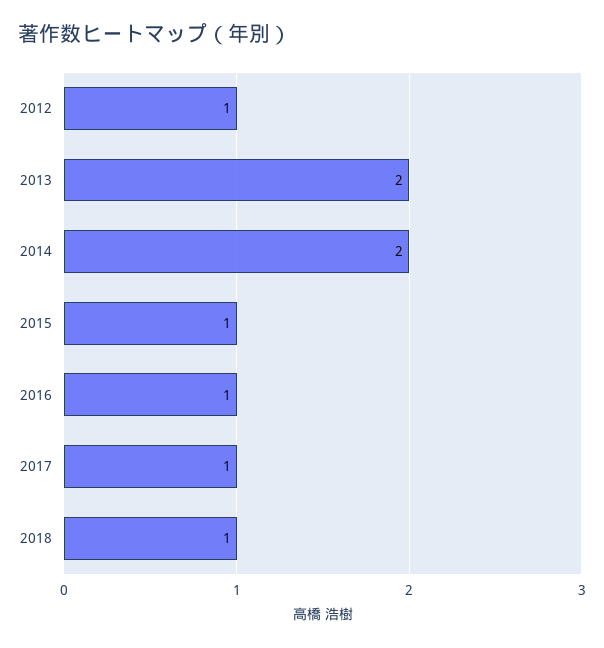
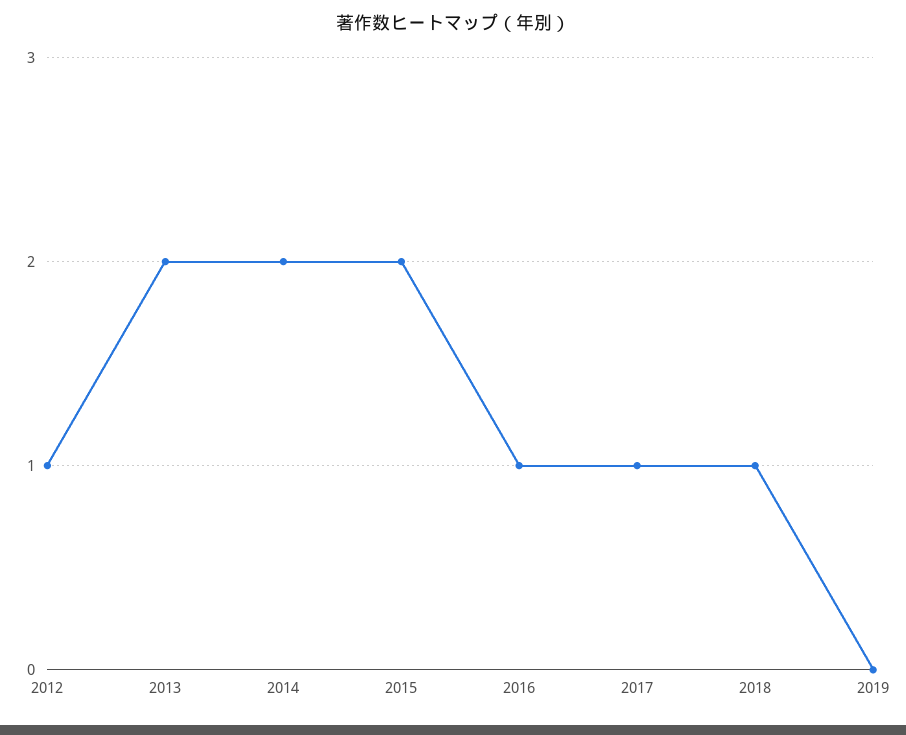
2015: 1 -> 2
2019: none -> 0

